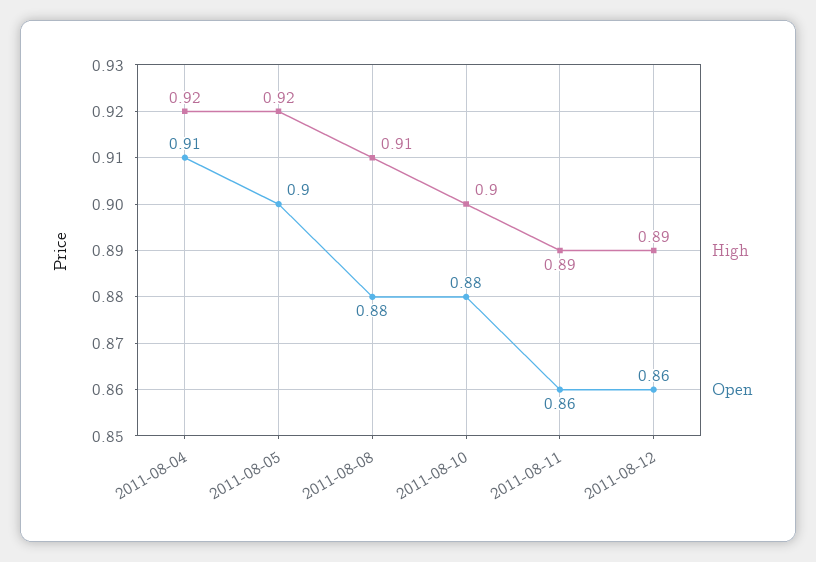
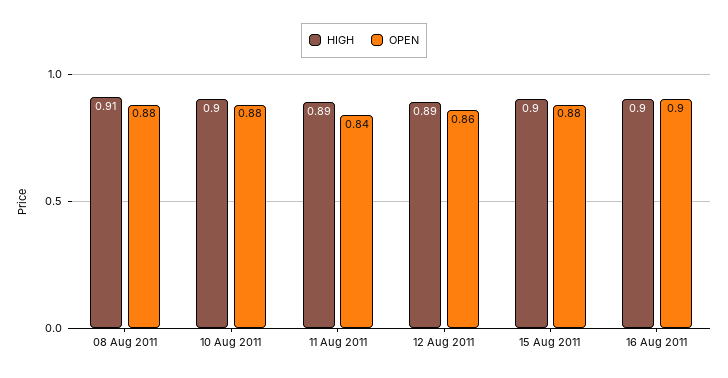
High, 2011-08-04: 0.92 -> none
Open, 2011-08-04: 0.91 -> none
High, 2011-08-05: 0.92 -> none
Open, 2011-08-05: 0.9 -> none
Open, 2011-08-11: 0.86 -> 0.84
High, 15 Aug 2011: none -> 0.9
Open, 15 Aug 2011: none -> 0.88
High, 16 Aug 2011: none -> 0.9
Open, 16 Aug 2011: none -> 0.9

